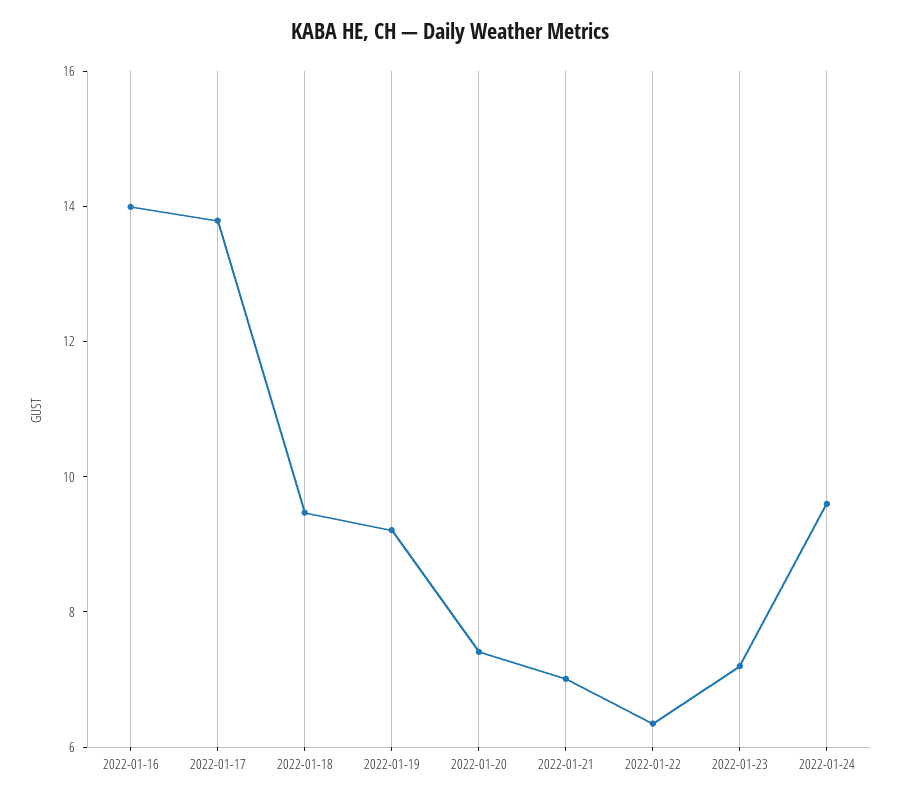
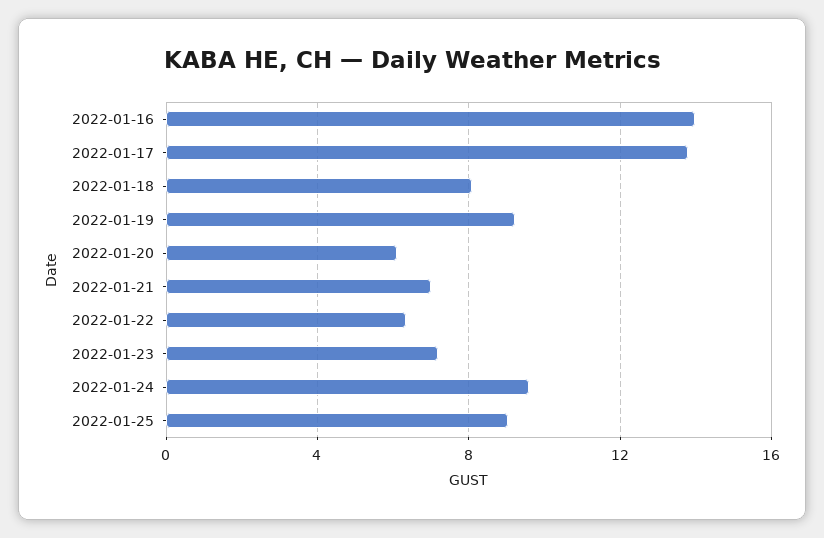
2022-01-18: 9.5 -> 8
2022-01-20: 7.5 -> 6
2022-01-25: none -> 9

